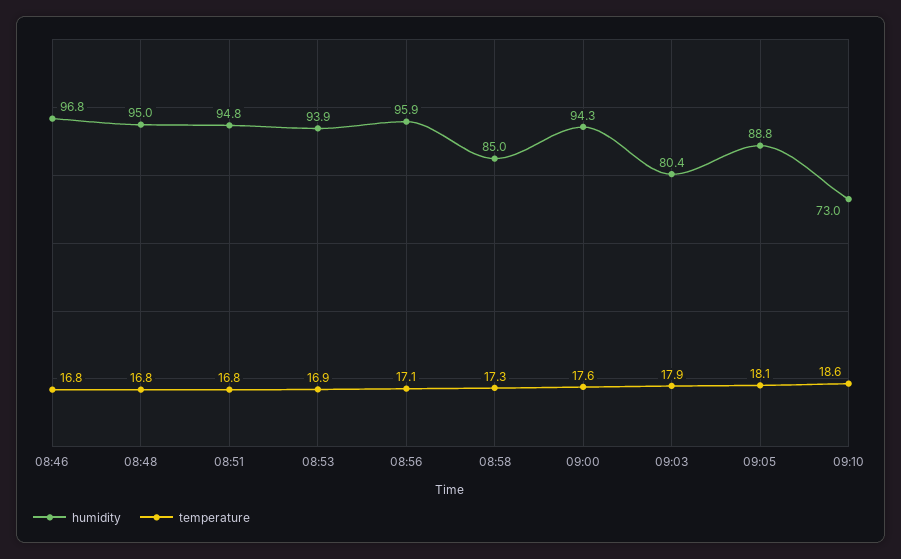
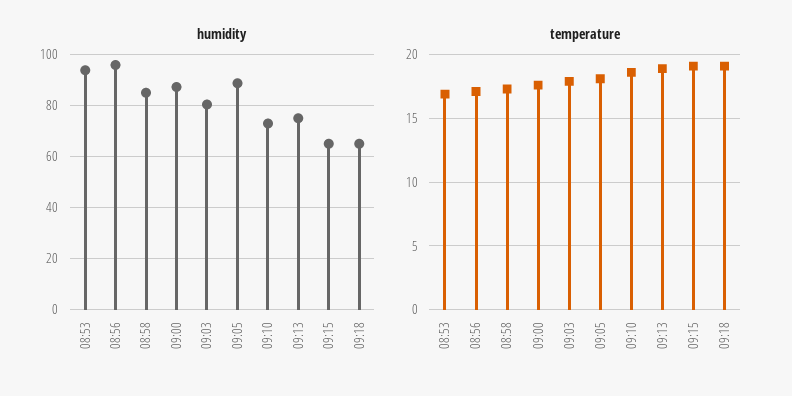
humidity, 08:46: 96.8 -> none
temperature, 08:46: 16.8 -> none
humidity, 08:48: 95 -> none
temperature, 08:48: 16.8 -> none
humidity, 08:51: 94.8 -> none
temperature, 08:51: 16.8 -> none
humidity, 09:00: 94.3 -> 87.5
humidity, 09:13: none -> 75
humidity, 09:15: none -> 65
humidity, 09:18: none -> 65
temperature, 09:13: none -> 19
temperature, 09:15: none -> 19
temperature, 09:18: none -> 19

